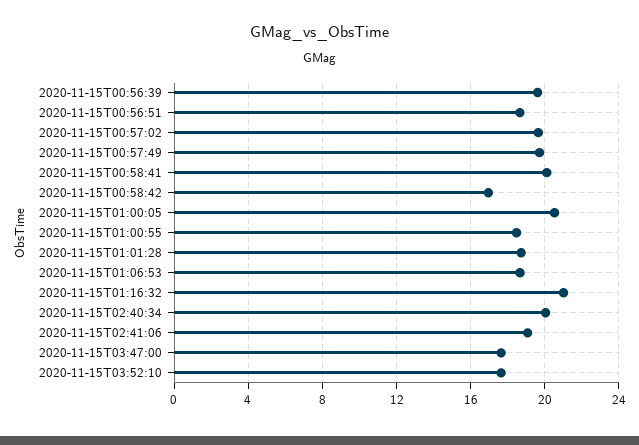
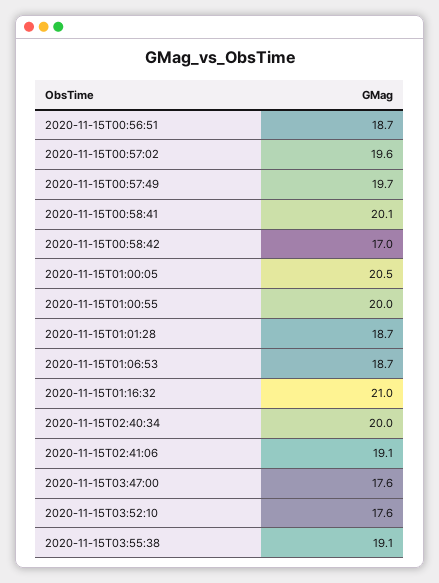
2020-11-15T00:56:39: 19.5 -> none
2020-11-15T01:00:55: 18.5 -> 20
2020-11-15T03:55:38: none -> 19.1

